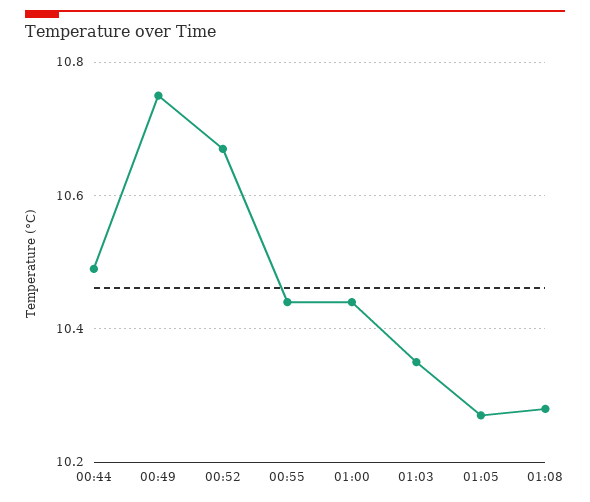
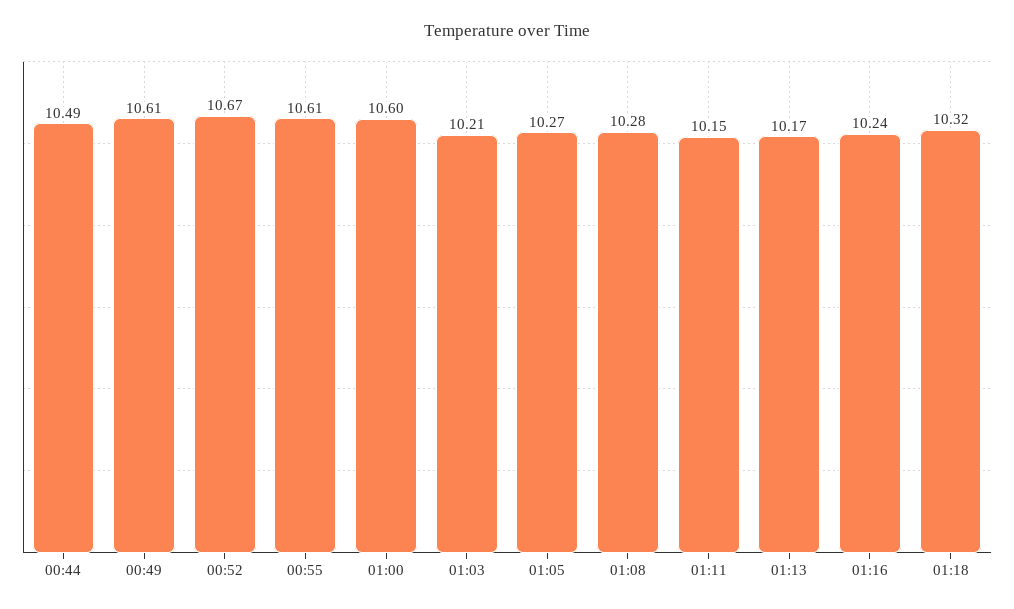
00:49: 10.75 -> 10.61
00:55: 10.45 -> 10.61
01:00: 10.45 -> 10.6
01:03: 10.35 -> 10.21
01:11: none -> 10.15
01:13: none -> 10.17
01:16: none -> 10.24
01:18: none -> 10.32

